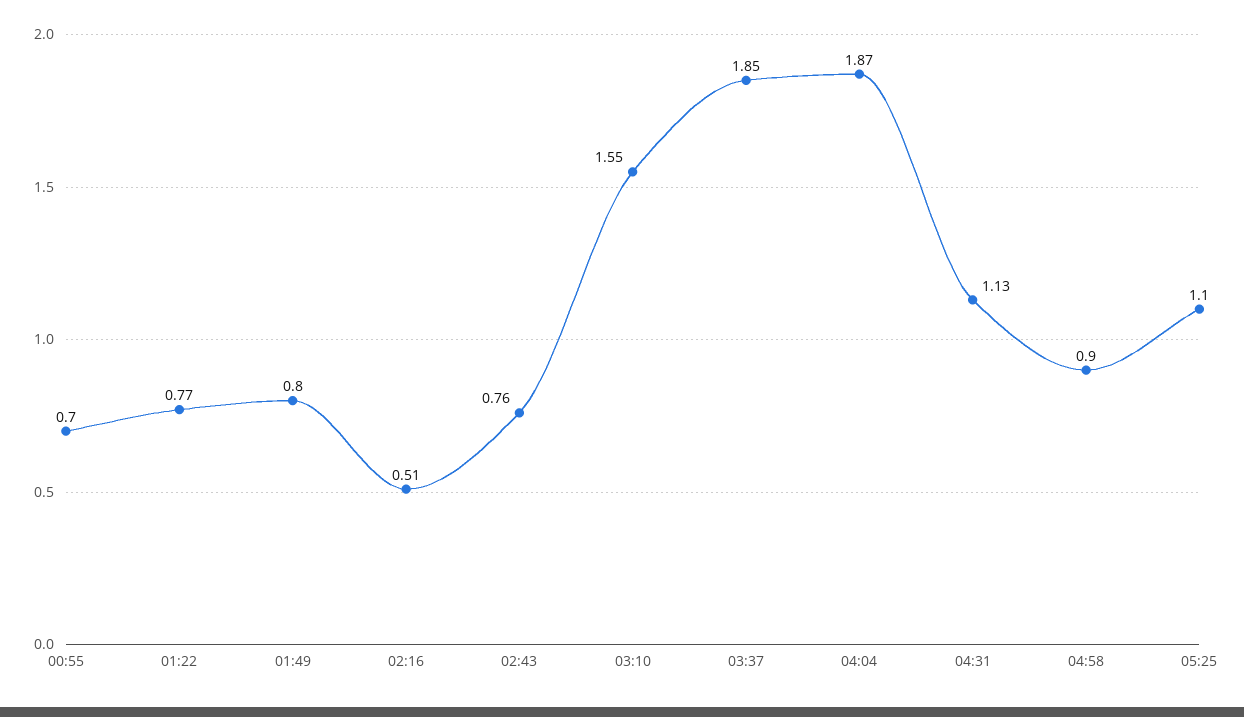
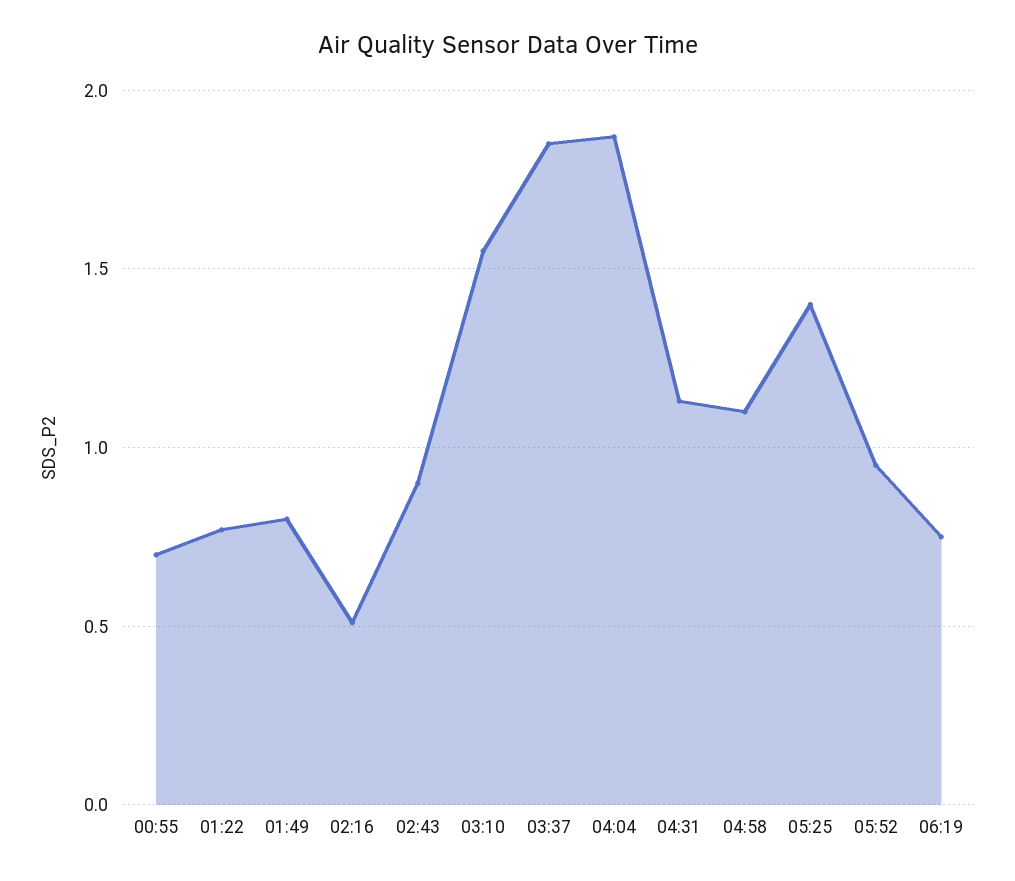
02:43: 0.76 -> 0.9
04:58: 0.9 -> 1.1
05:25: 1.1 -> 1.4
05:52: none -> 0.95
06:19: none -> 0.75

